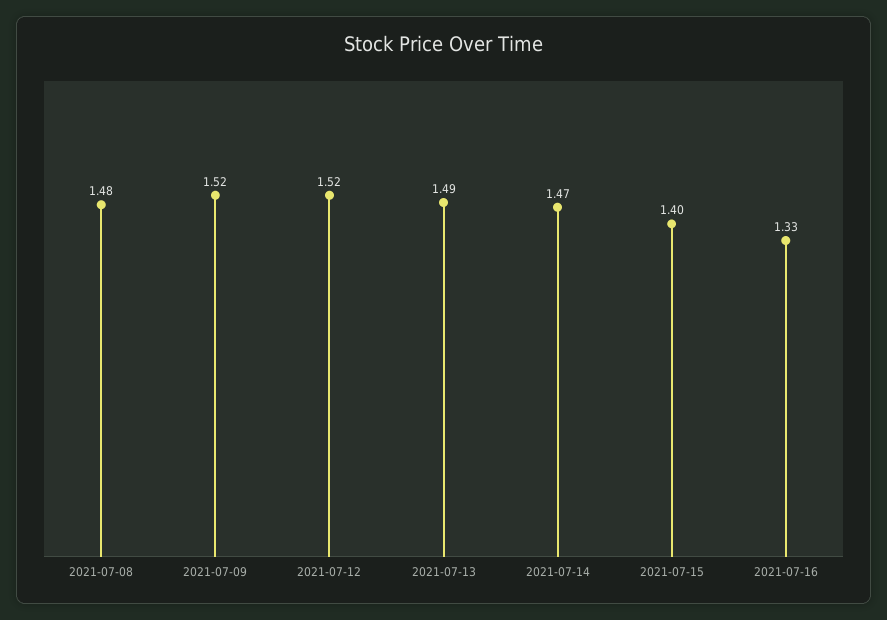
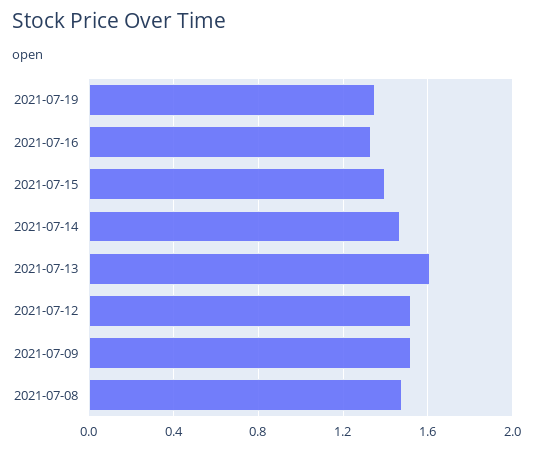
2021-07-13: 1.49 -> 1.6
2021-07-19: none -> 1.35

